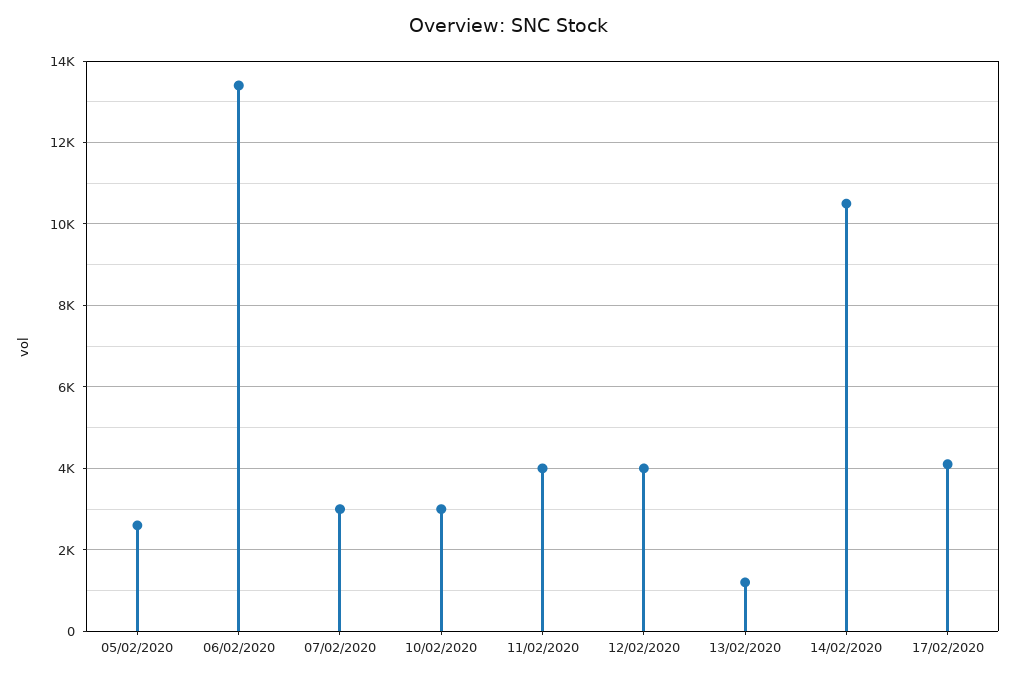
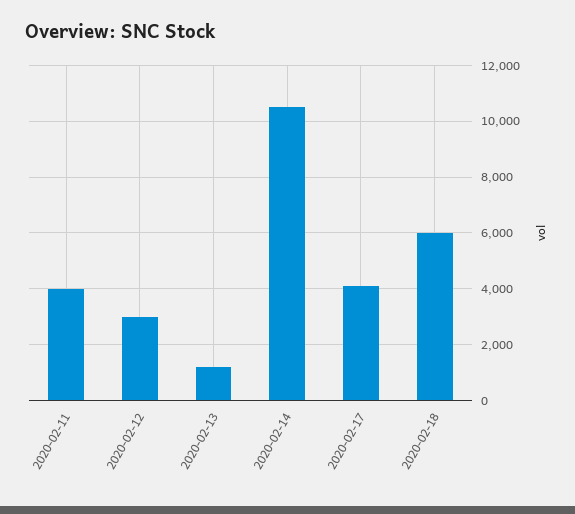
05/02/2020: 2600 -> none
06/02/2020: 13400 -> none
07/02/2020: 3000 -> none
10/02/2020: 3000 -> none
12/02/2020: 4000 -> 3000
2020-02-18: none -> 6000

